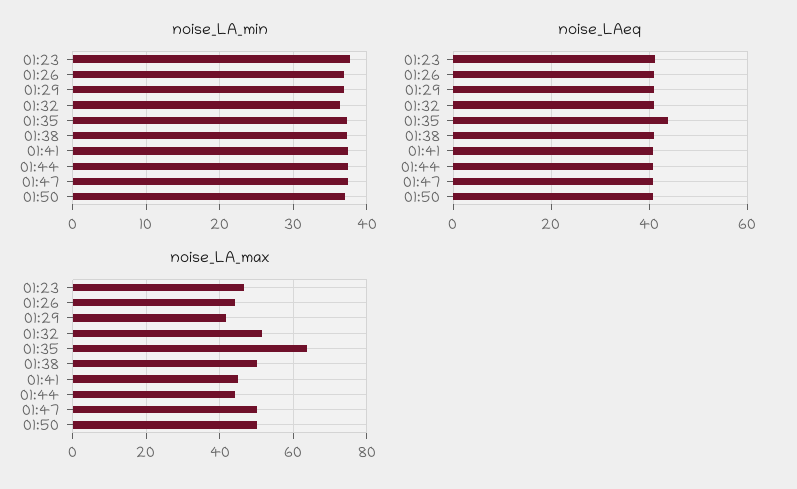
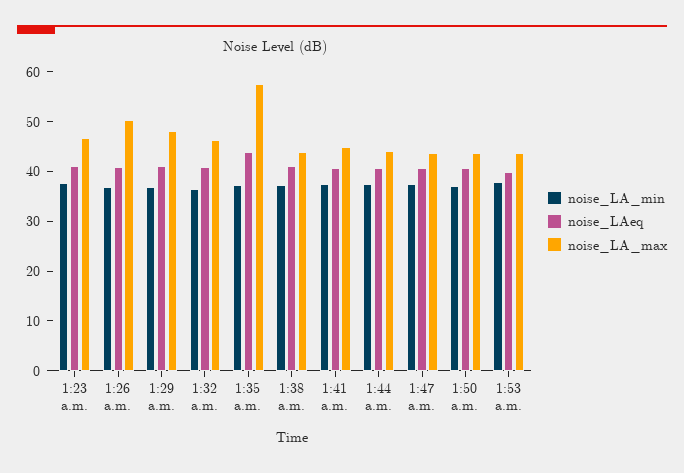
noise_LA_max, 01:26: 44 -> 50
noise_LA_max, 01:29: 42 -> 48
noise_LA_max, 01:32: 52 -> 46
noise_LA_max, 01:35: 64 -> 58
noise_LA_max, 01:38: 50 -> 44
noise_LA_max, 01:47: 50 -> 44
noise_LA_max, 01:50: 50 -> 44
noise_LA_min, 1:53 a.m.: none -> 38
noise_LAeq, 1:53 a.m.: none -> 40
noise_LA_max, 1:53 a.m.: none -> 44

